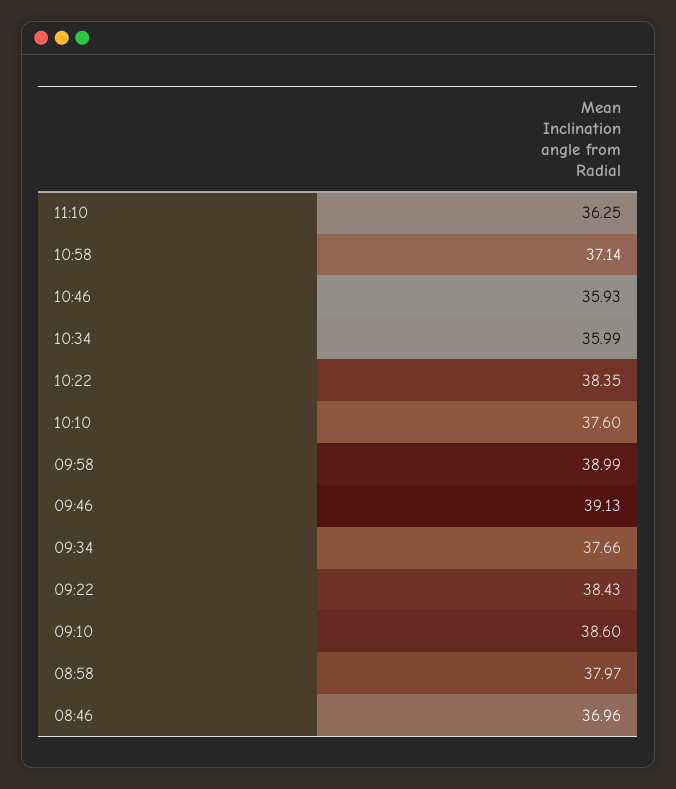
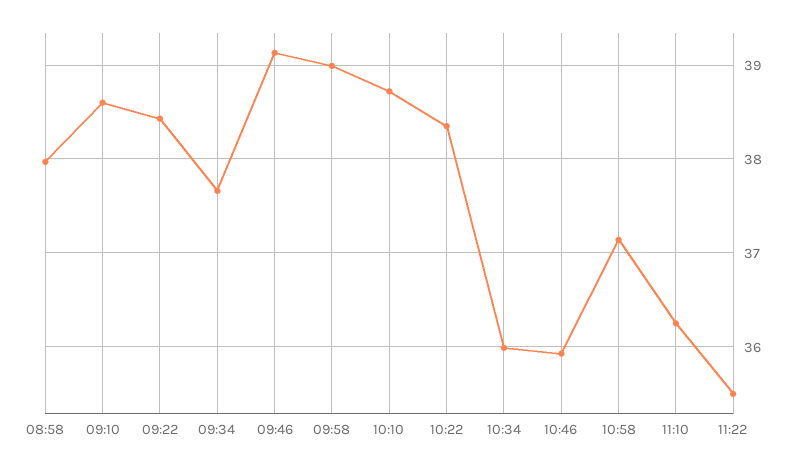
10:10: 37.6 -> 38.7
08:46: 36.96 -> none
11:22: none -> 35.5

